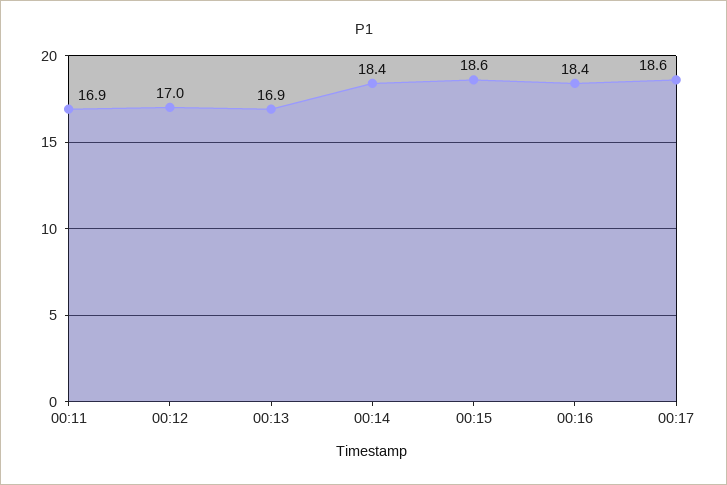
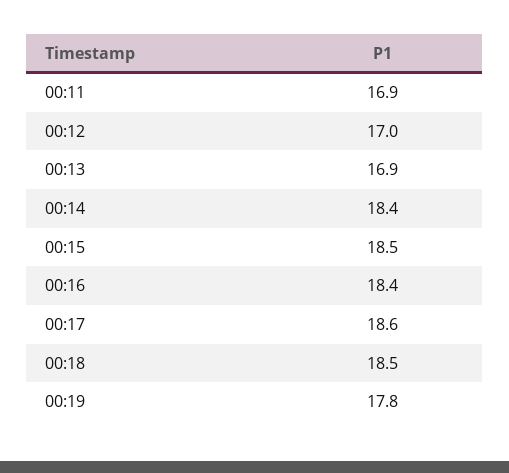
00:15: 18.6 -> 18.5
00:18: none -> 18.5
00:19: none -> 17.8

